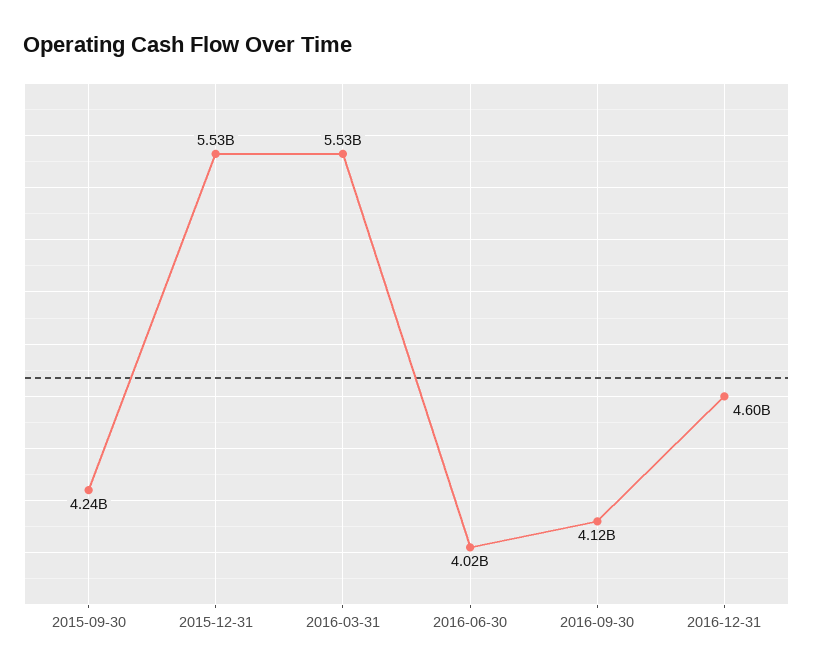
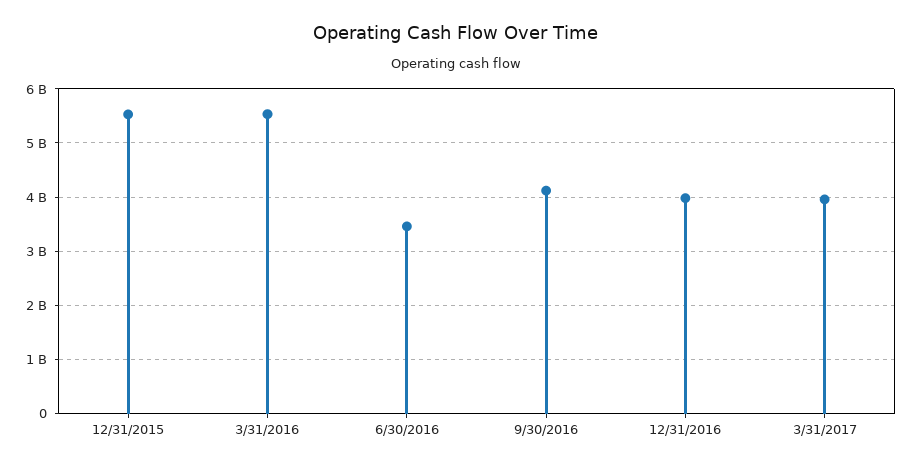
2015-09-30: 4240000000 -> none
2016-06-30: 4020000000 -> 3400000000
2016-12-31: 4600000000 -> 4000000000
3/31/2017: none -> 4000000000

